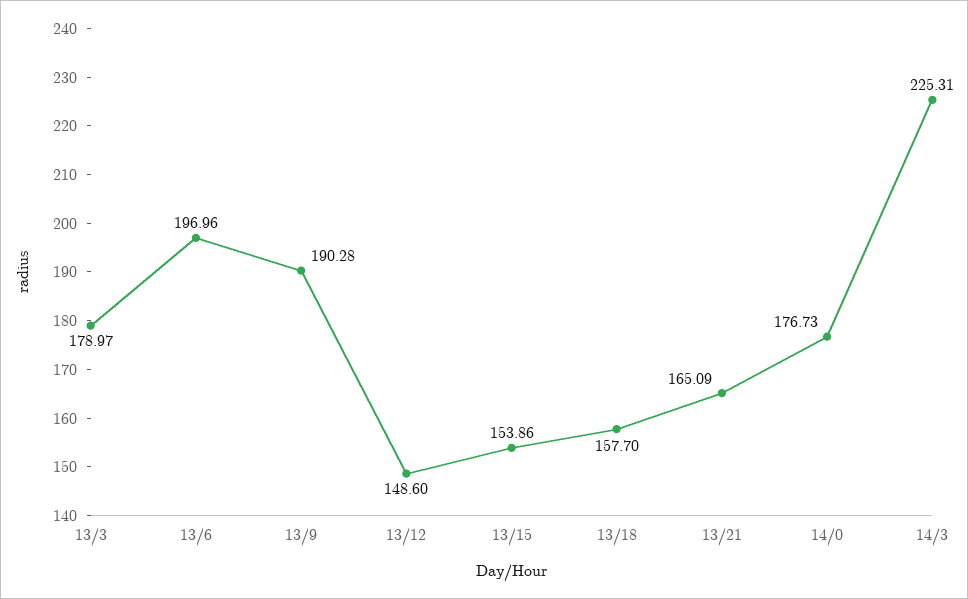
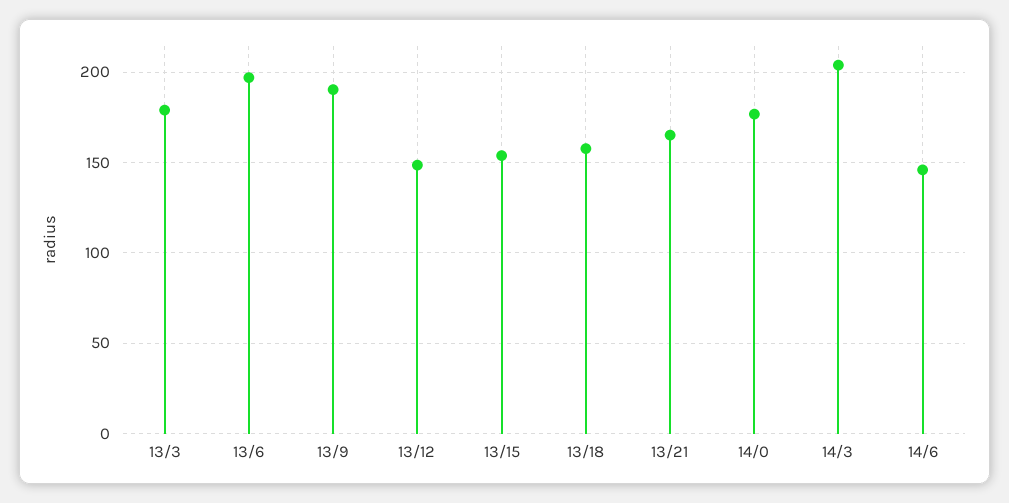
14/3: 225.31 -> 205
14/6: none -> 145

